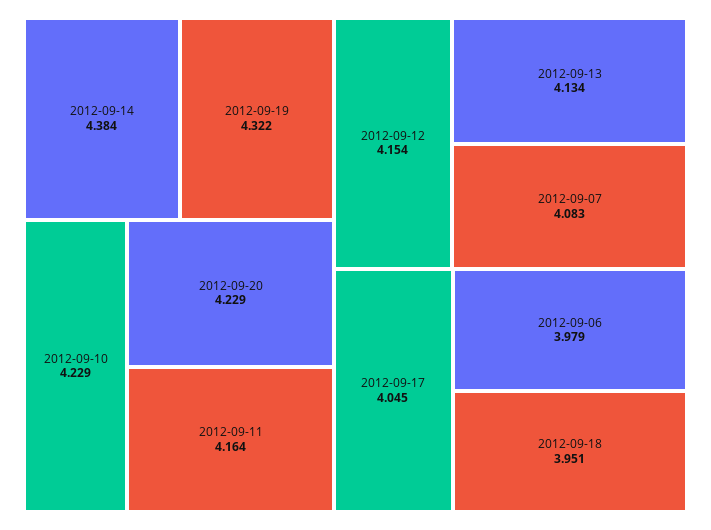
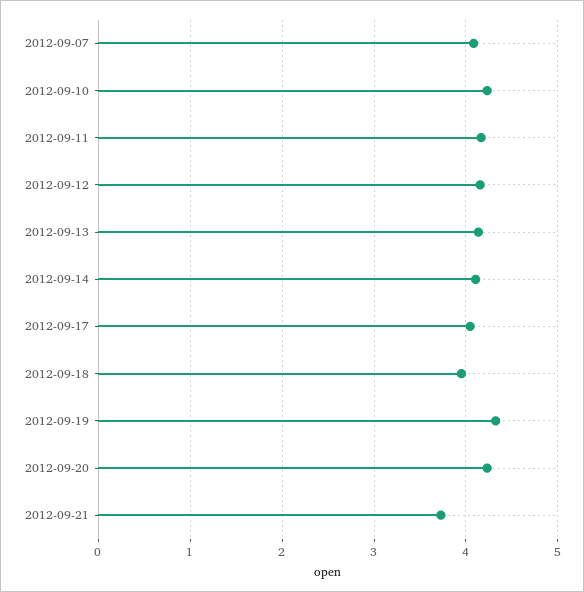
2012-09-14: 4.384 -> 4.1
2012-09-06: 3.979 -> none
2012-09-21: none -> 3.7

